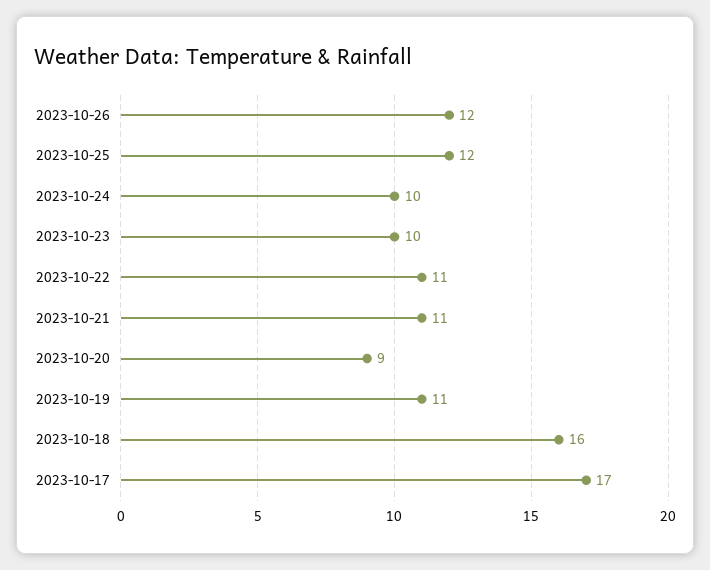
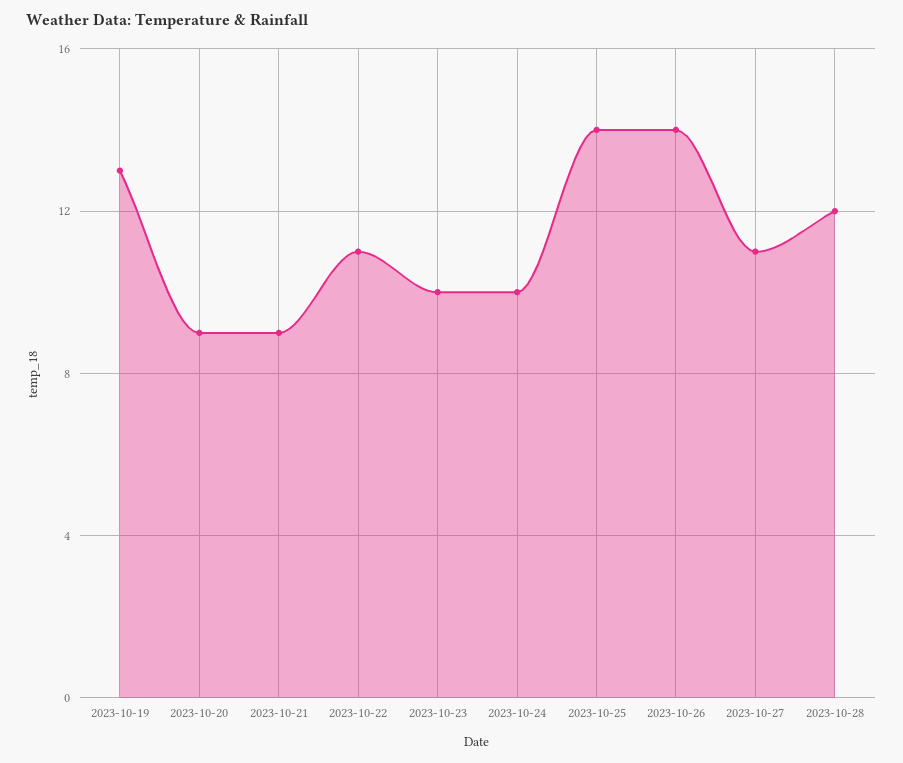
2023-10-26: 12 -> 14
2023-10-25: 12 -> 14
2023-10-21: 11 -> 9
2023-10-19: 11 -> 13
2023-10-18: 16 -> none
2023-10-17: 17 -> none
2023-10-27: none -> 11
2023-10-28: none -> 12

